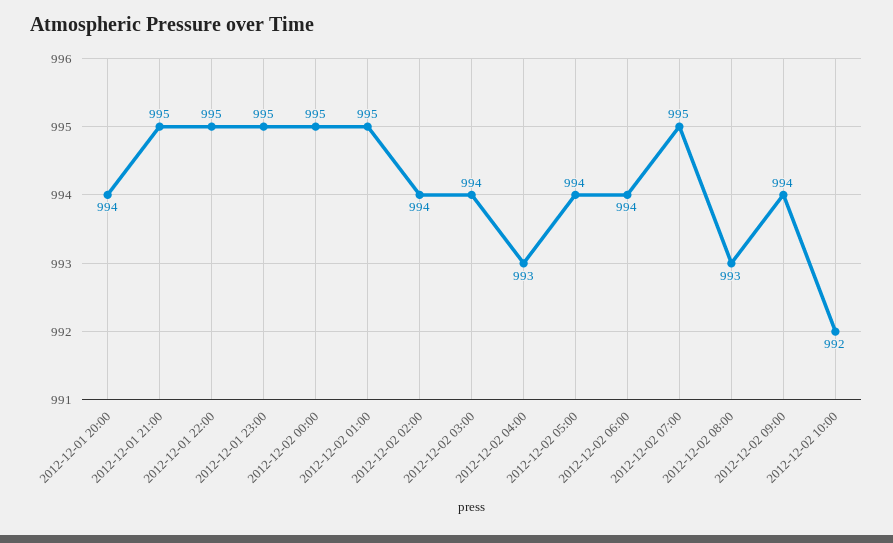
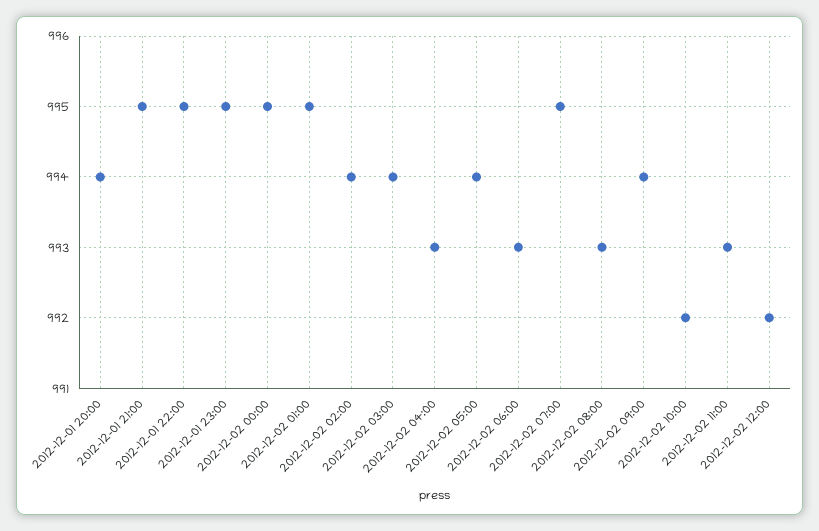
2012-12-02 06:00: 994 -> 993
2012-12-02 11:00: none -> 993
2012-12-02 12:00: none -> 992

